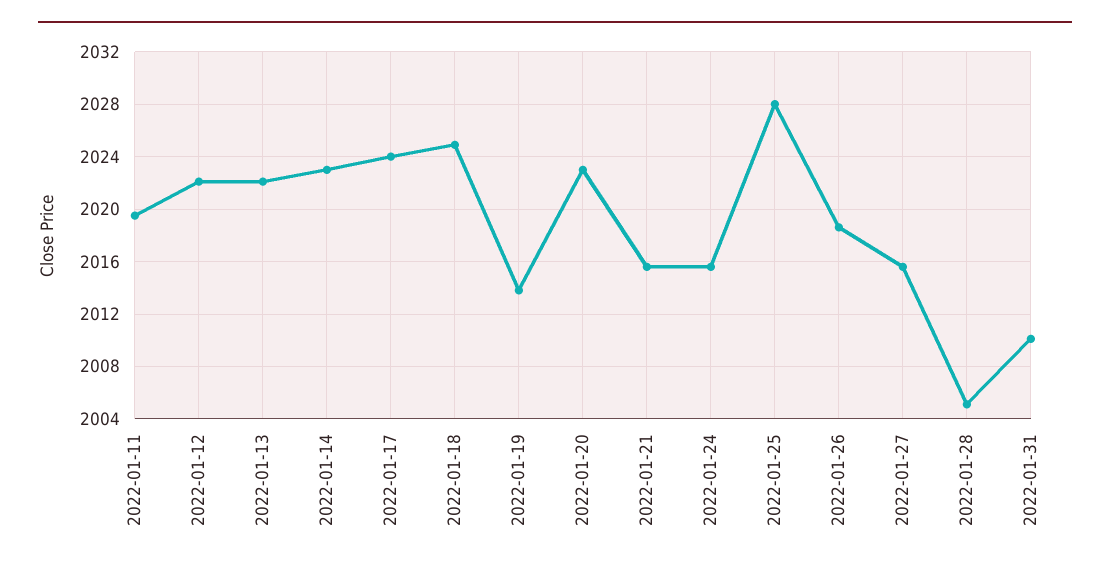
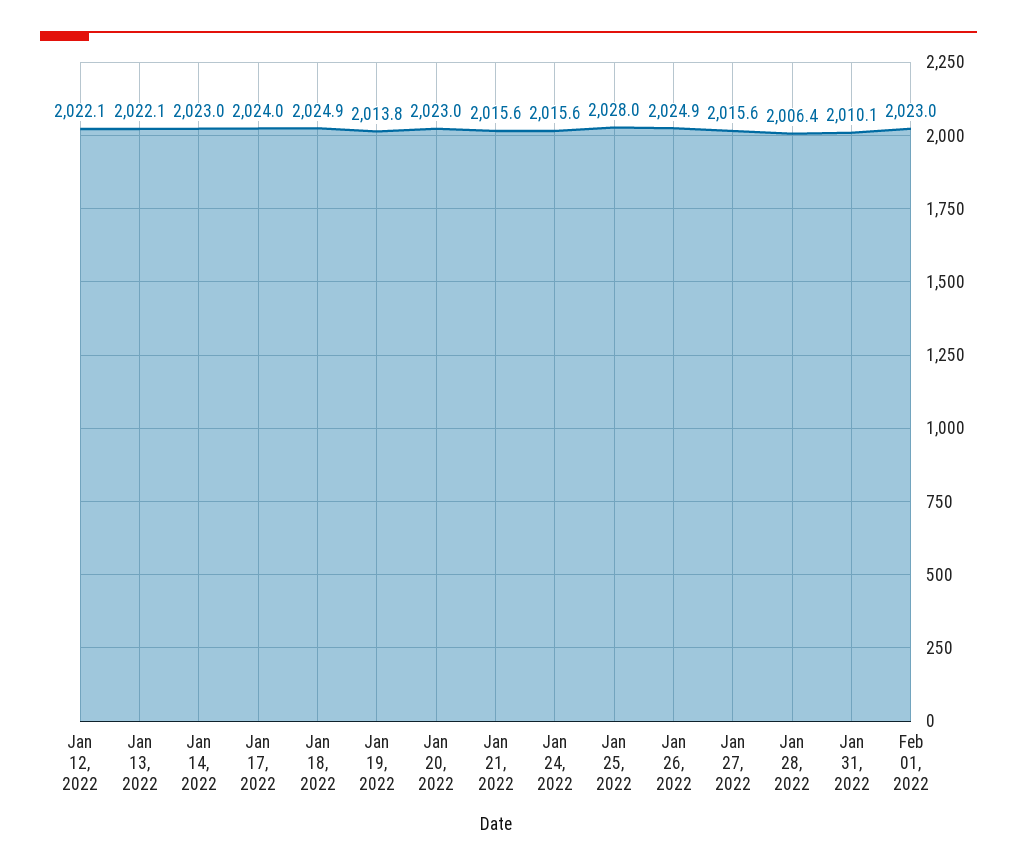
2022-01-11: 2019.5 -> none
2022-01-26: 2018.5 -> 2024.9
2022-01-28: 2005 -> 2006.4
Feb 01, 2022: none -> 2023

